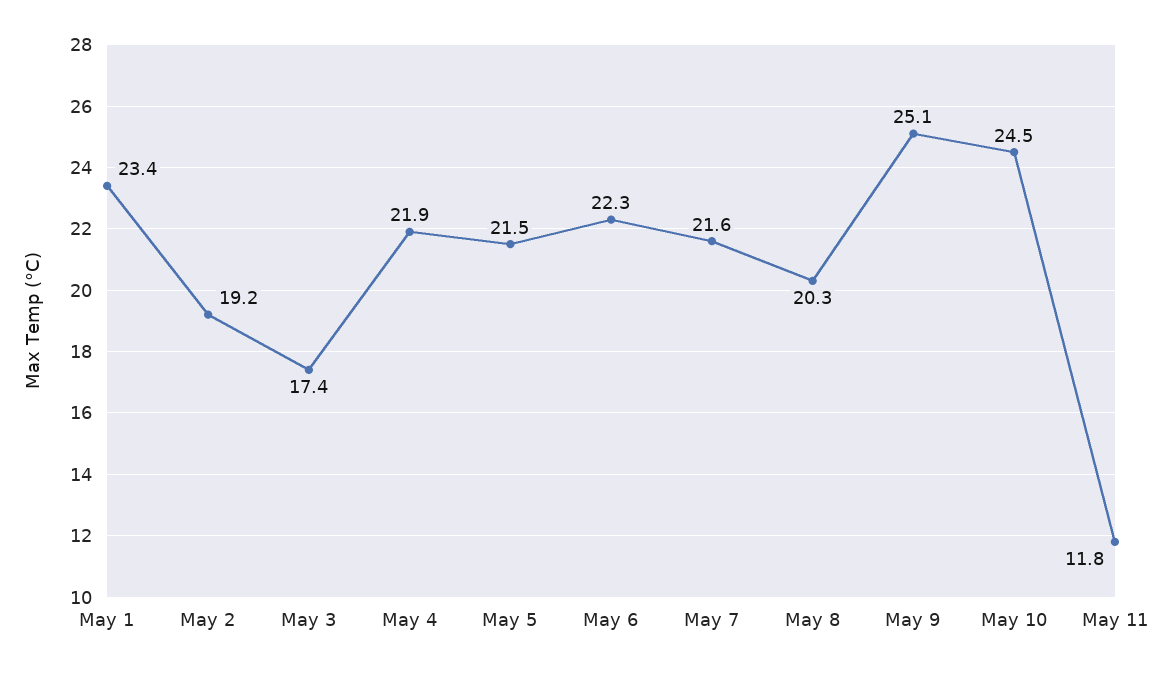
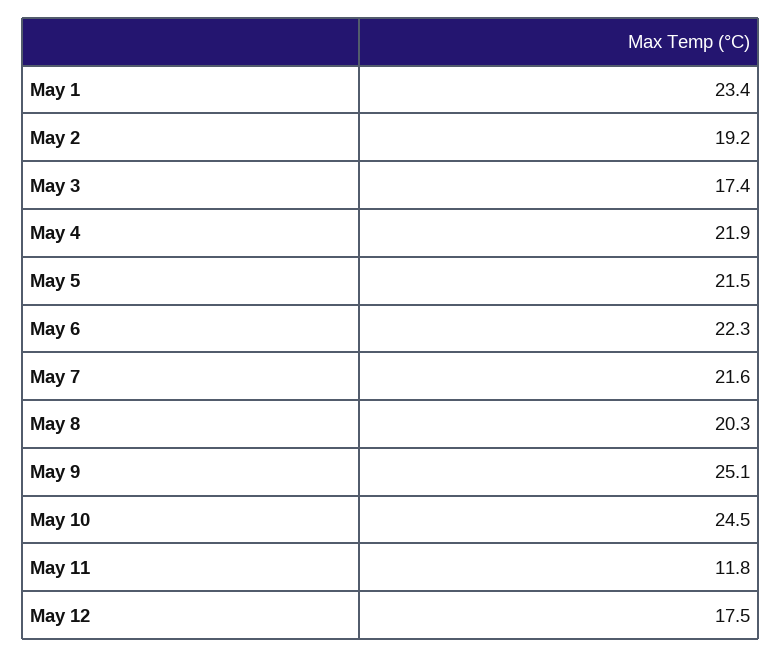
May 12: none -> 17.5

